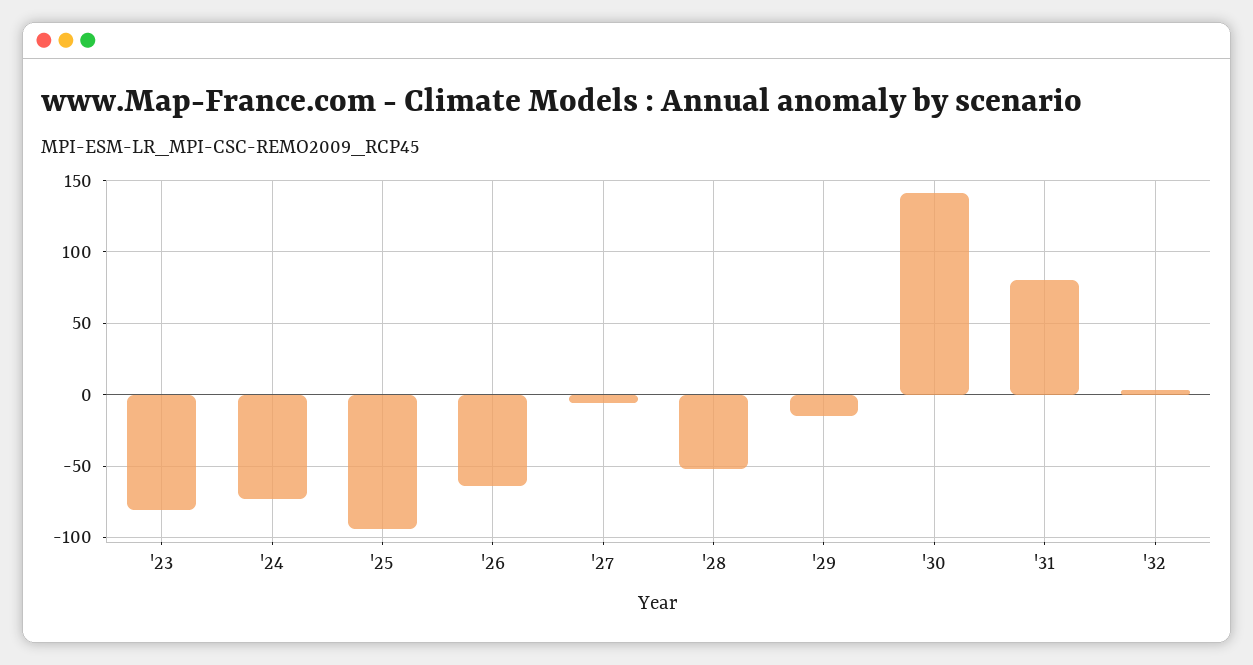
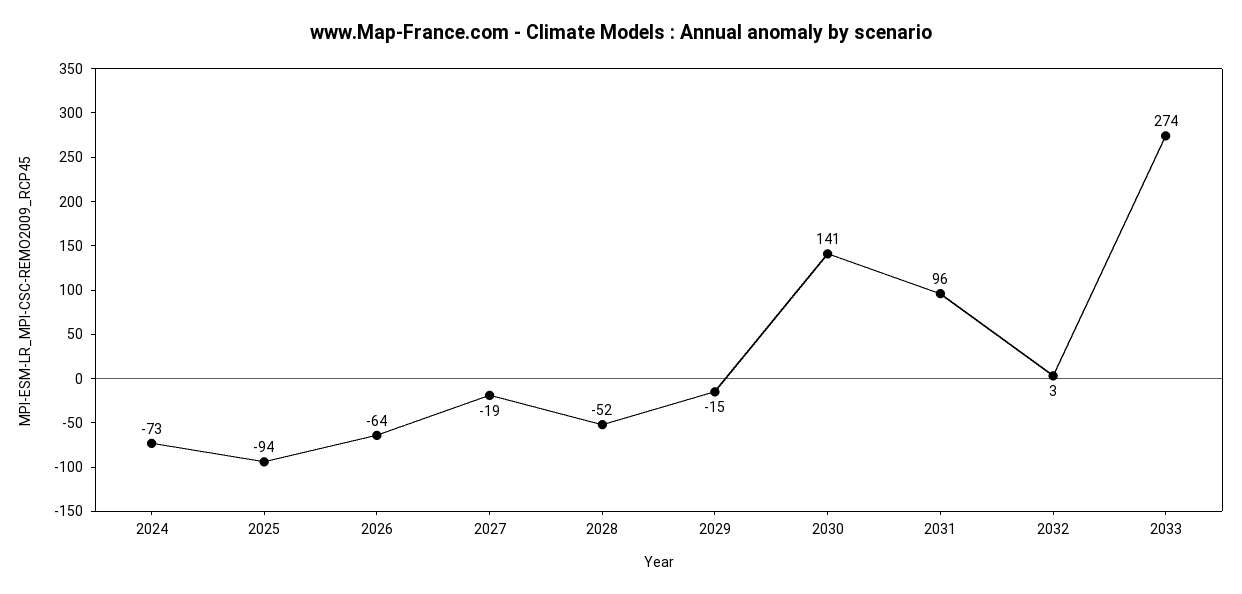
'23: -80 -> none
'27: -5 -> -19
'31: 80 -> 96
2033: none -> 274

